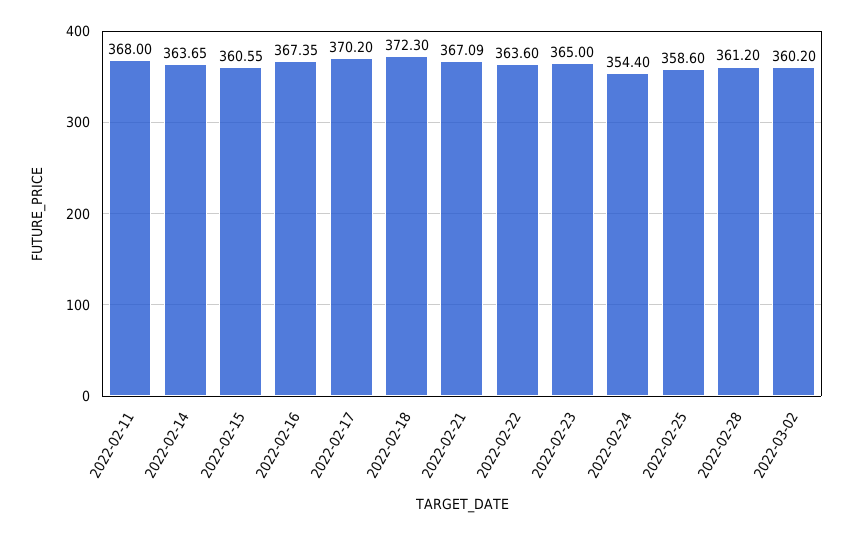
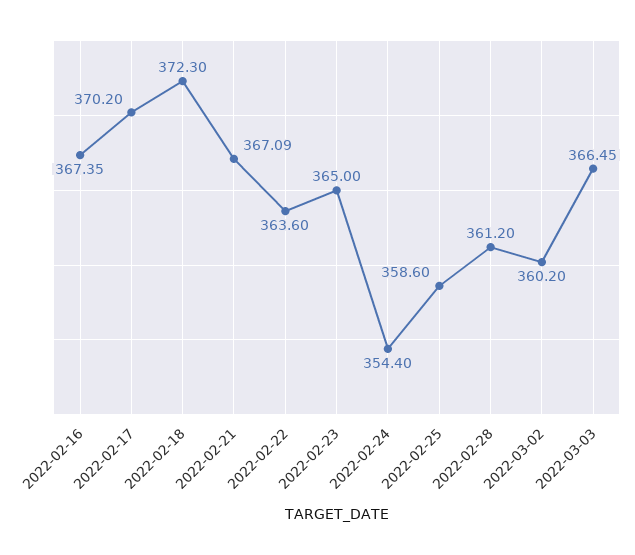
2022-02-11: 368 -> none
2022-02-14: 363.65 -> none
2022-02-15: 360.55 -> none
2022-03-03: none -> 366.45

